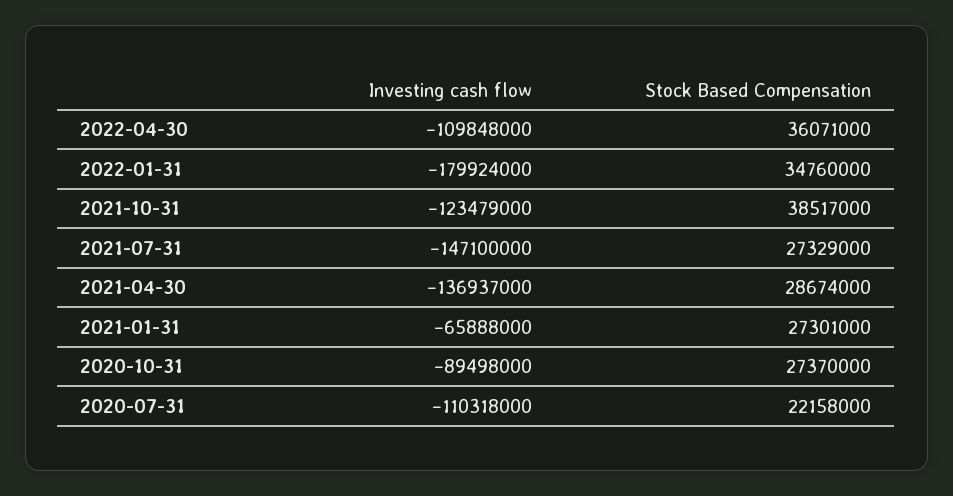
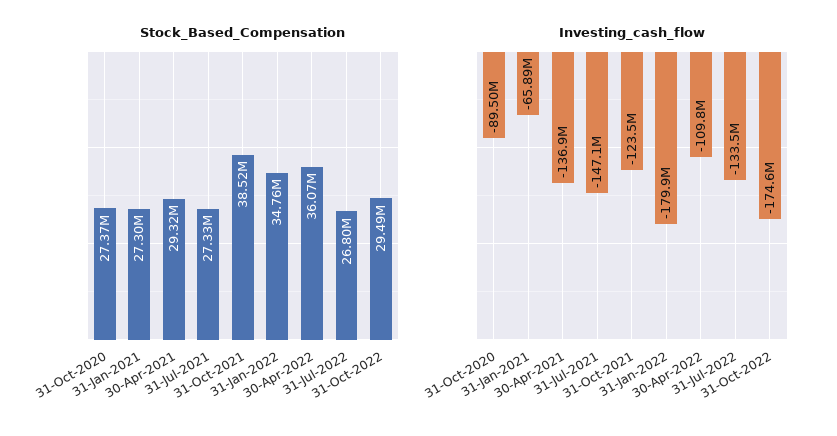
Stock Based Compensation, 2021-04-30: 28674000 -> 29320000
Investing cash flow, 2020-07-31: -110318000 -> none
Stock Based Compensation, 2020-07-31: 22158000 -> none
Stock Based Compensation, 31-Jul-2022: none -> 26800000
Stock Based Compensation, 31-Oct-2022: none -> 29490000
Investing cash flow, 31-Jul-2022: none -> -133500000
Investing cash flow, 31-Oct-2022: none -> -174600000

